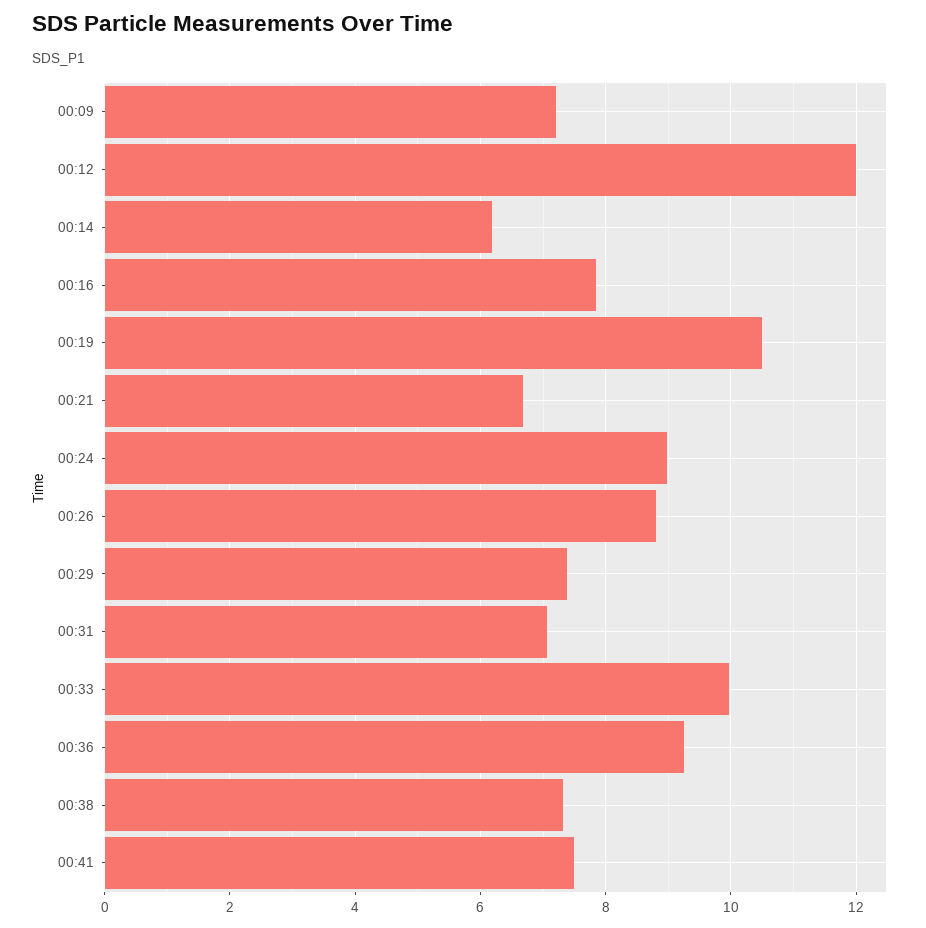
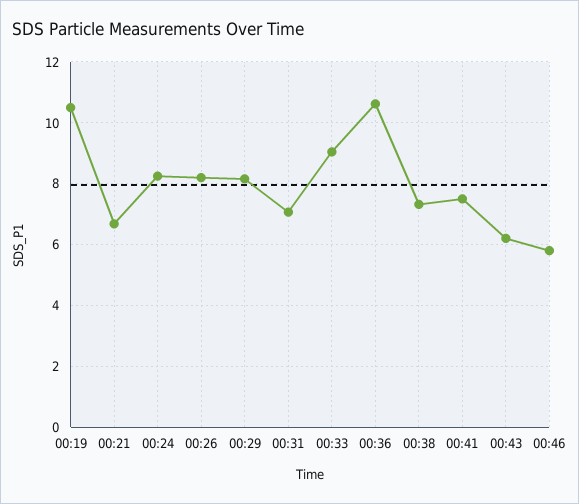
00:09: 7.2 -> none
00:12: 12 -> none
00:14: 6.2 -> none
00:16: 7.8 -> none
00:24: 9 -> 8.2
00:26: 8.8 -> 8.2
00:29: 7.4 -> 8.2
00:33: 10 -> 9
00:36: 9.2 -> 10.6
00:43: none -> 6.2
00:46: none -> 5.8

